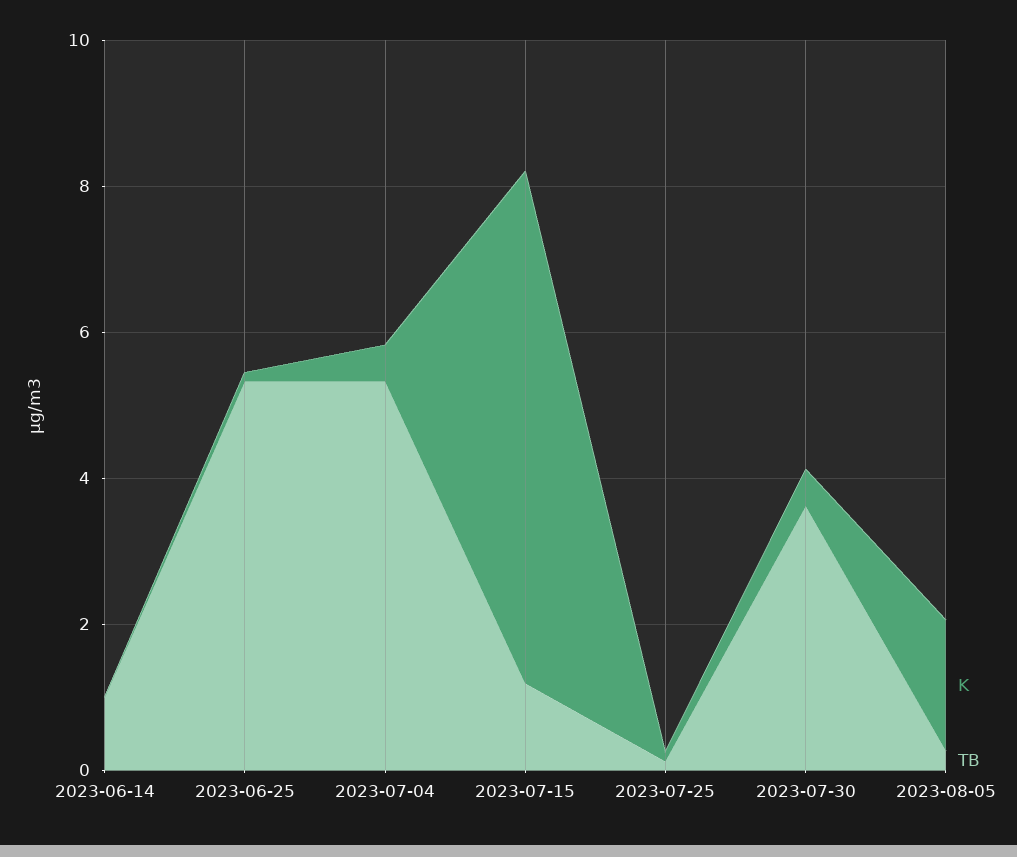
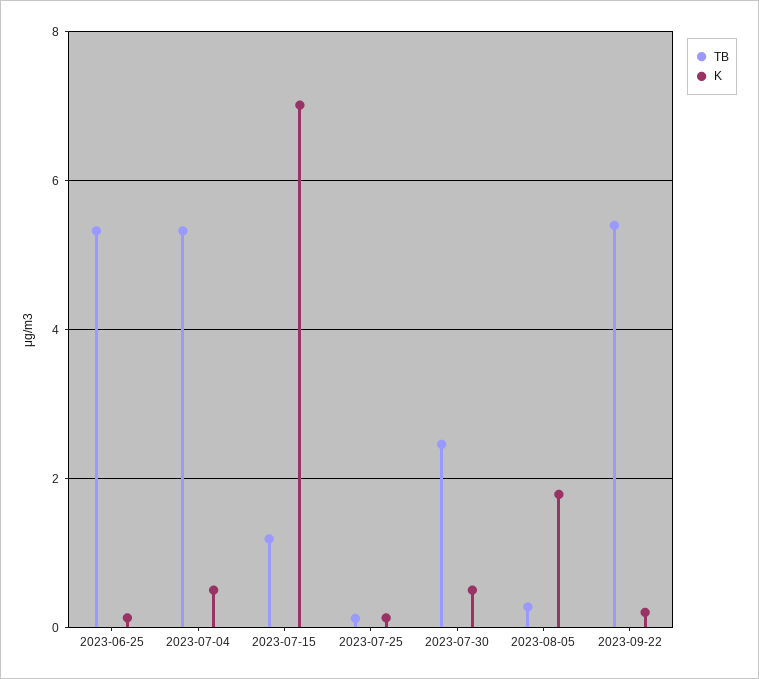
K, 2023-06-14: 0 -> none
TB, 2023-06-14: 1 -> none
TB, 2023-07-30: 3.5 -> 2.4
TB, 2023-09-22: none -> 5.4
K, 2023-09-22: none -> 0.2

